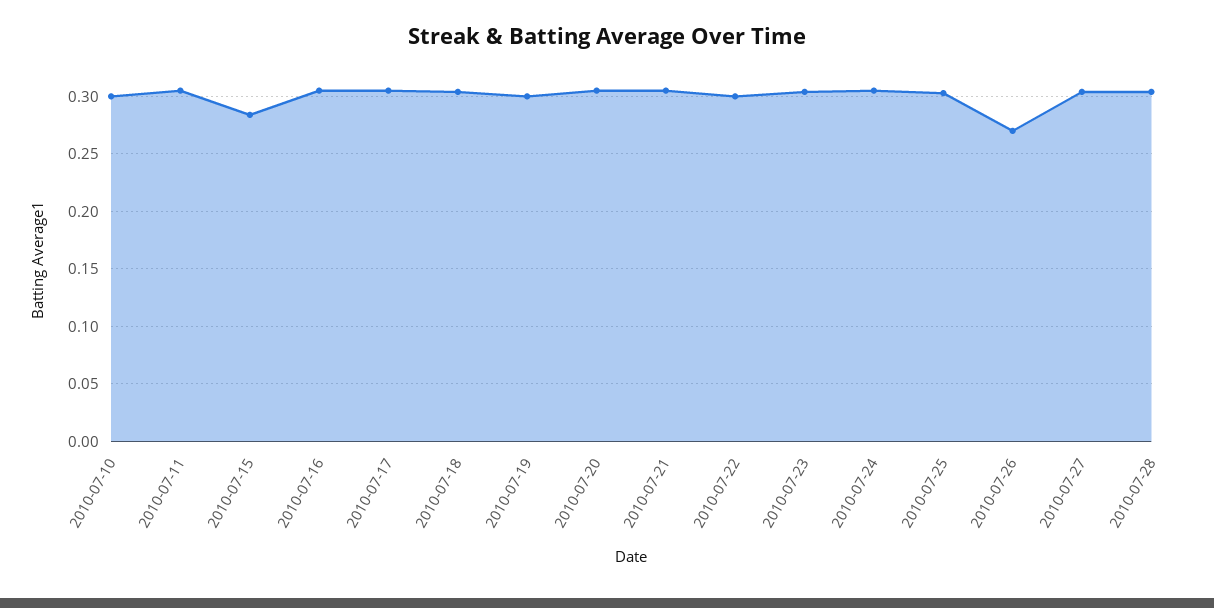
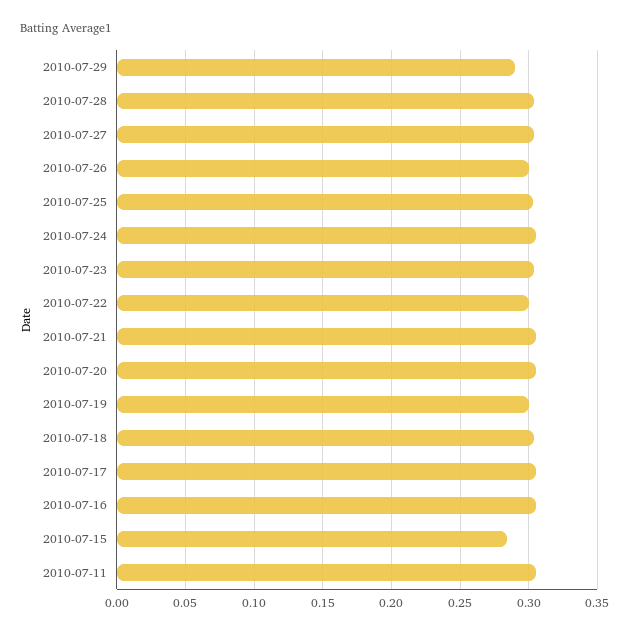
2010-07-10: 0.3 -> none
2010-07-26: 0.27 -> 0.3
2010-07-29: none -> 0.29

